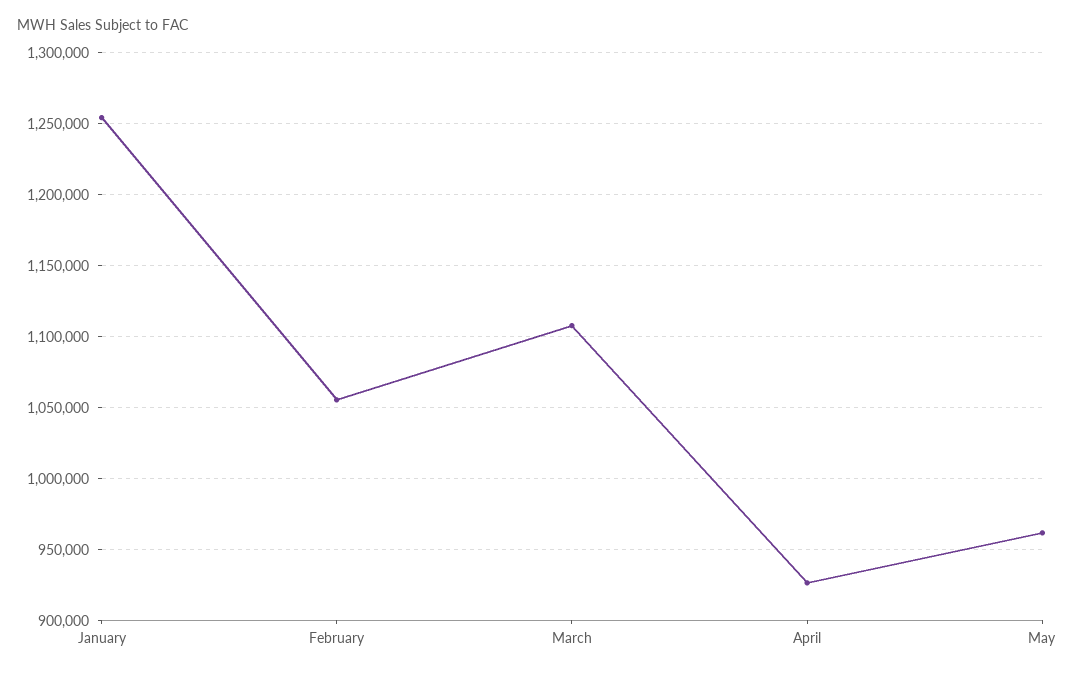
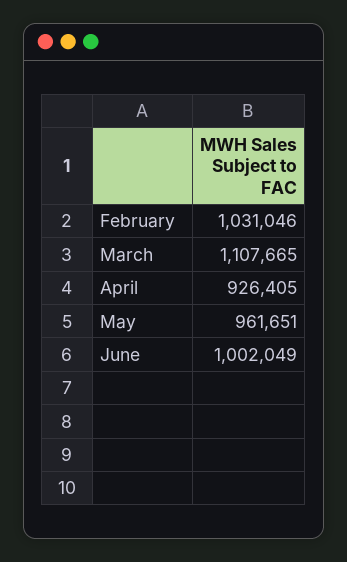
January: 1255000 -> none
February: 1055000 -> 1031046
June: none -> 1002049

